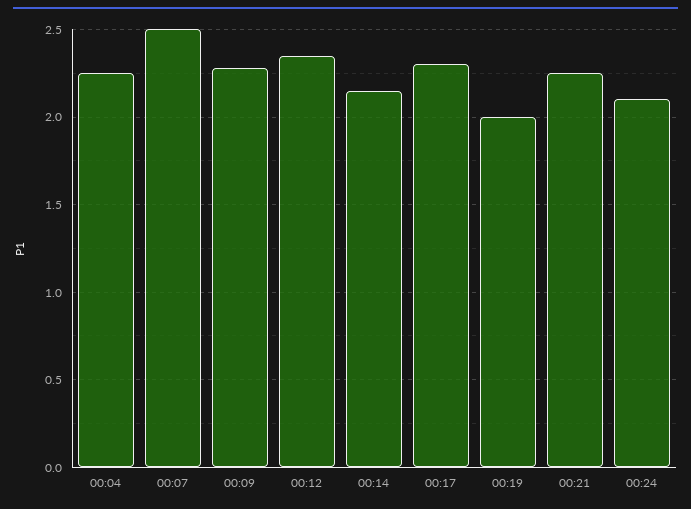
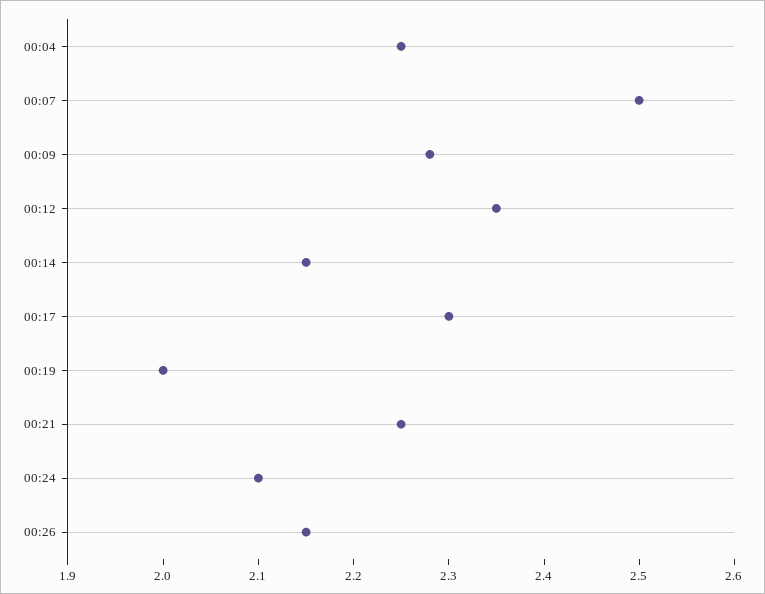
00:26: none -> 2.15

